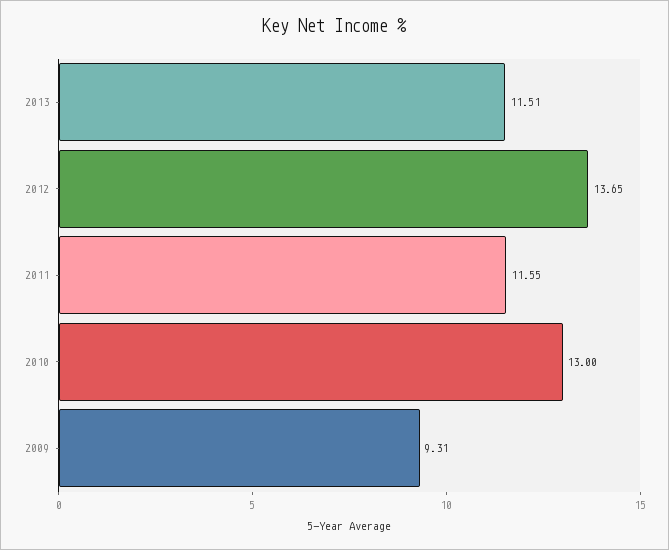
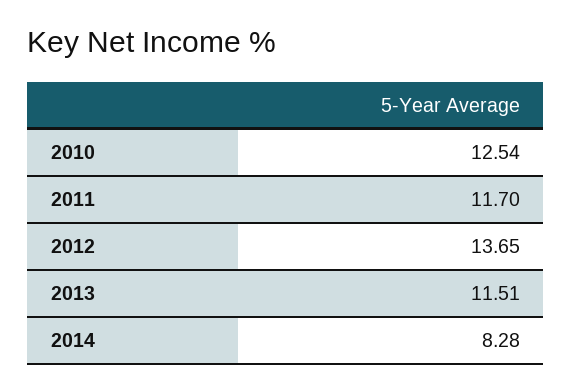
2011: 11.55 -> 11.7
2010: 13 -> 12.54
2009: 9.31 -> none
2014: none -> 8.28

